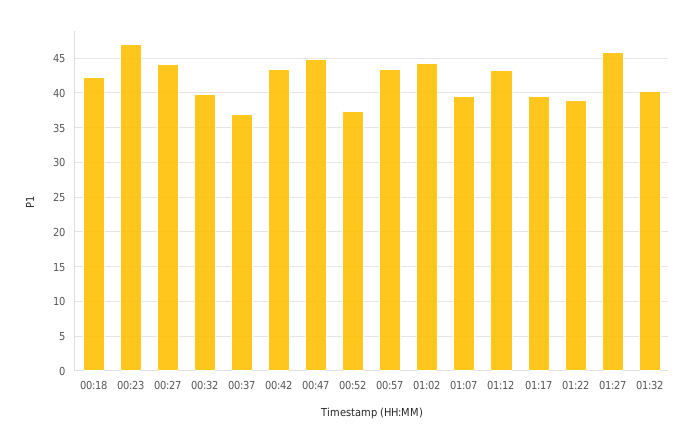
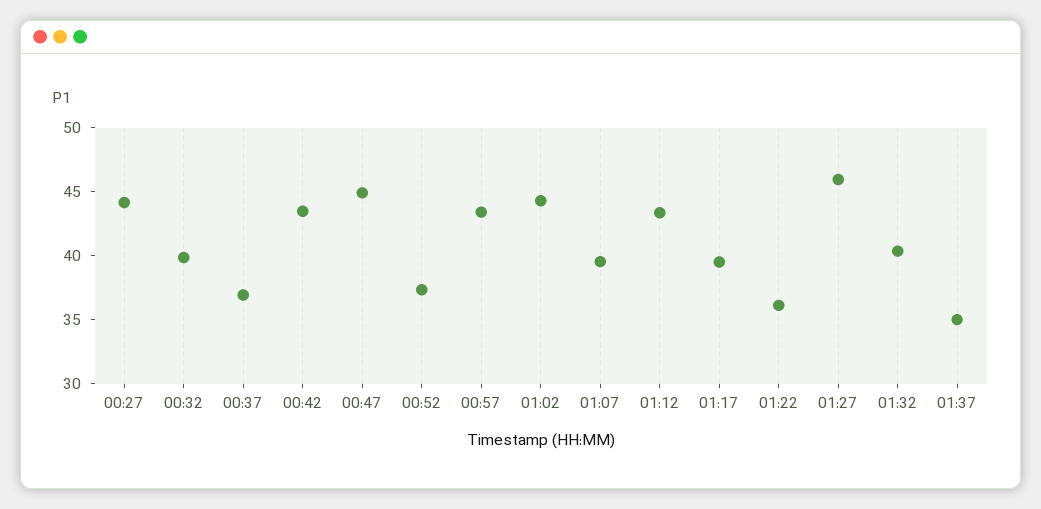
00:18: 42 -> none
00:23: 47 -> none
01:22: 39 -> 36
01:37: none -> 35

